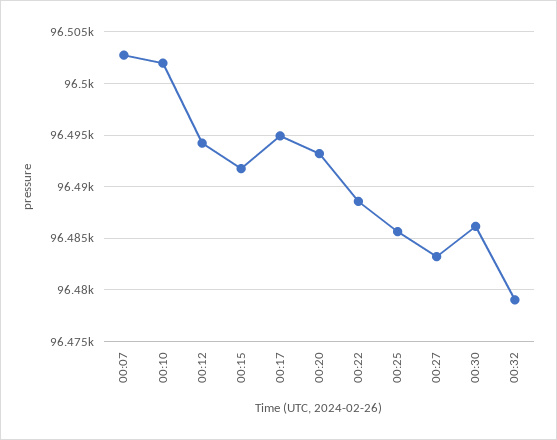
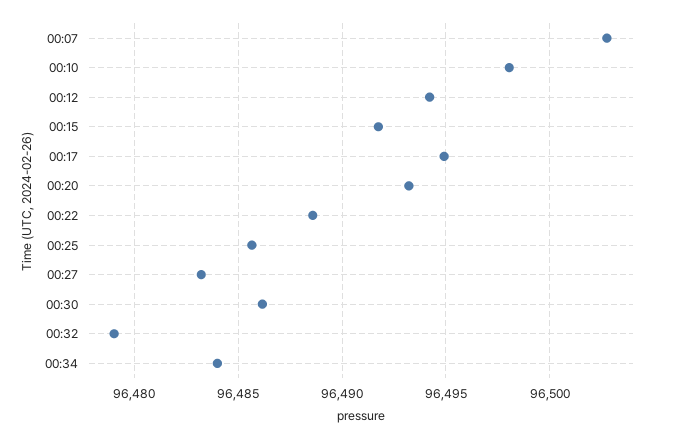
00:10: 96502 -> 96498
00:34: none -> 96484

